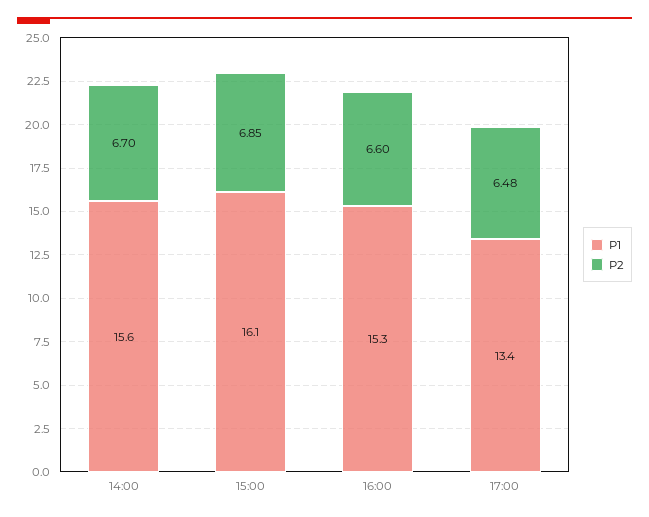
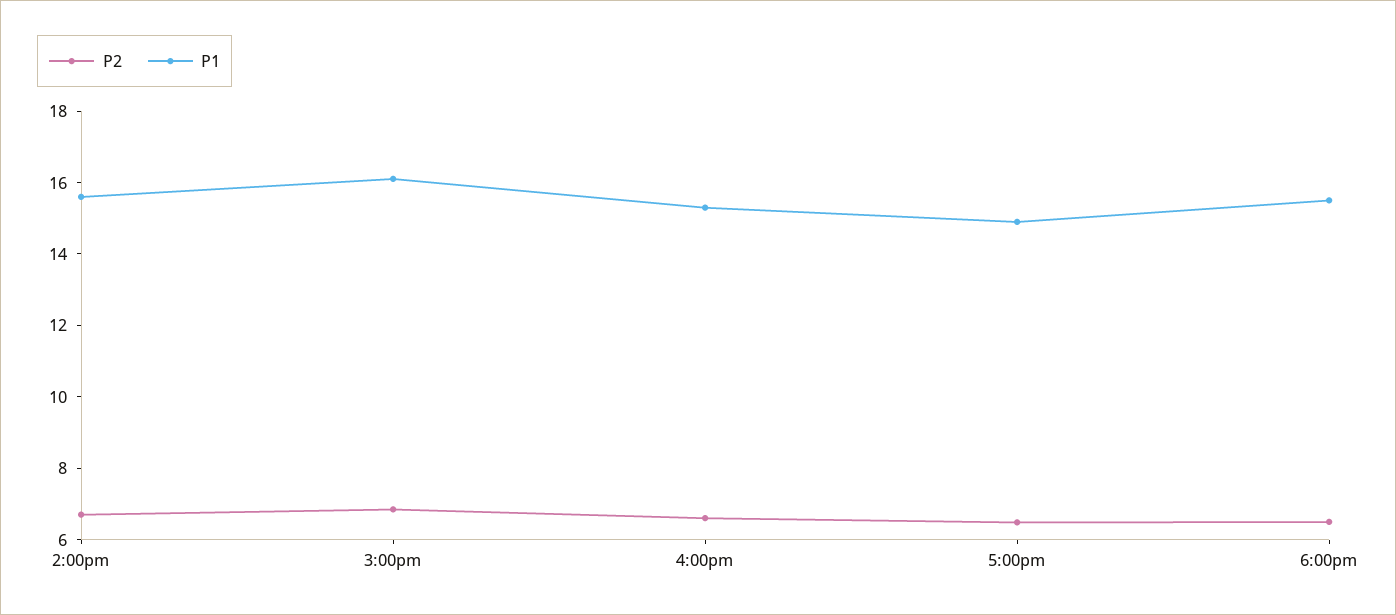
P1, 17:00: 13.4 -> 15
P2, 6:00pm: none -> 6.5
P1, 6:00pm: none -> 15.5

